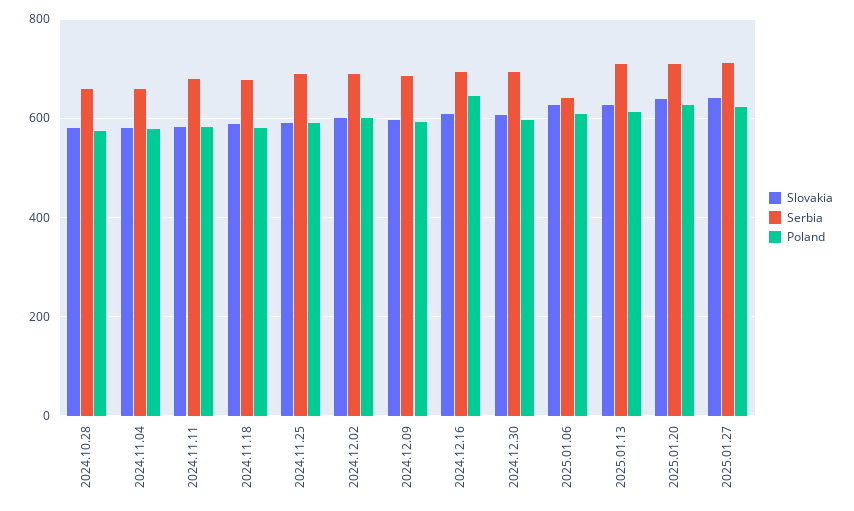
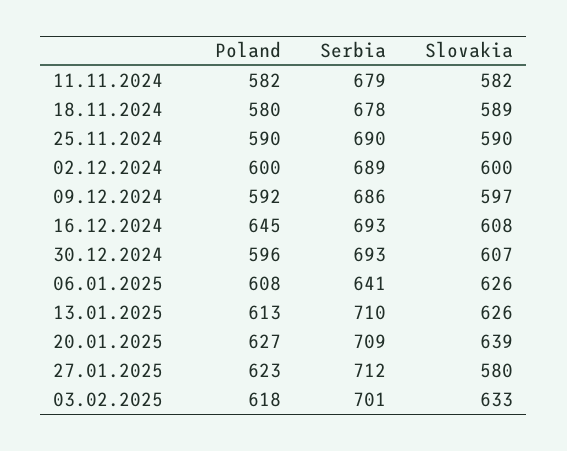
Slovakia, 2024.10.28: 580 -> none
Serbia, 2024.10.28: 660 -> none
Poland, 2024.10.28: 580 -> none
Slovakia, 2024.11.04: 580 -> none
Serbia, 2024.11.04: 660 -> none
Poland, 2024.11.04: 580 -> none
Slovakia, 2025.01.27: 640 -> 580
Poland, 03.02.2025: none -> 618
Serbia, 03.02.2025: none -> 701
Slovakia, 03.02.2025: none -> 633

